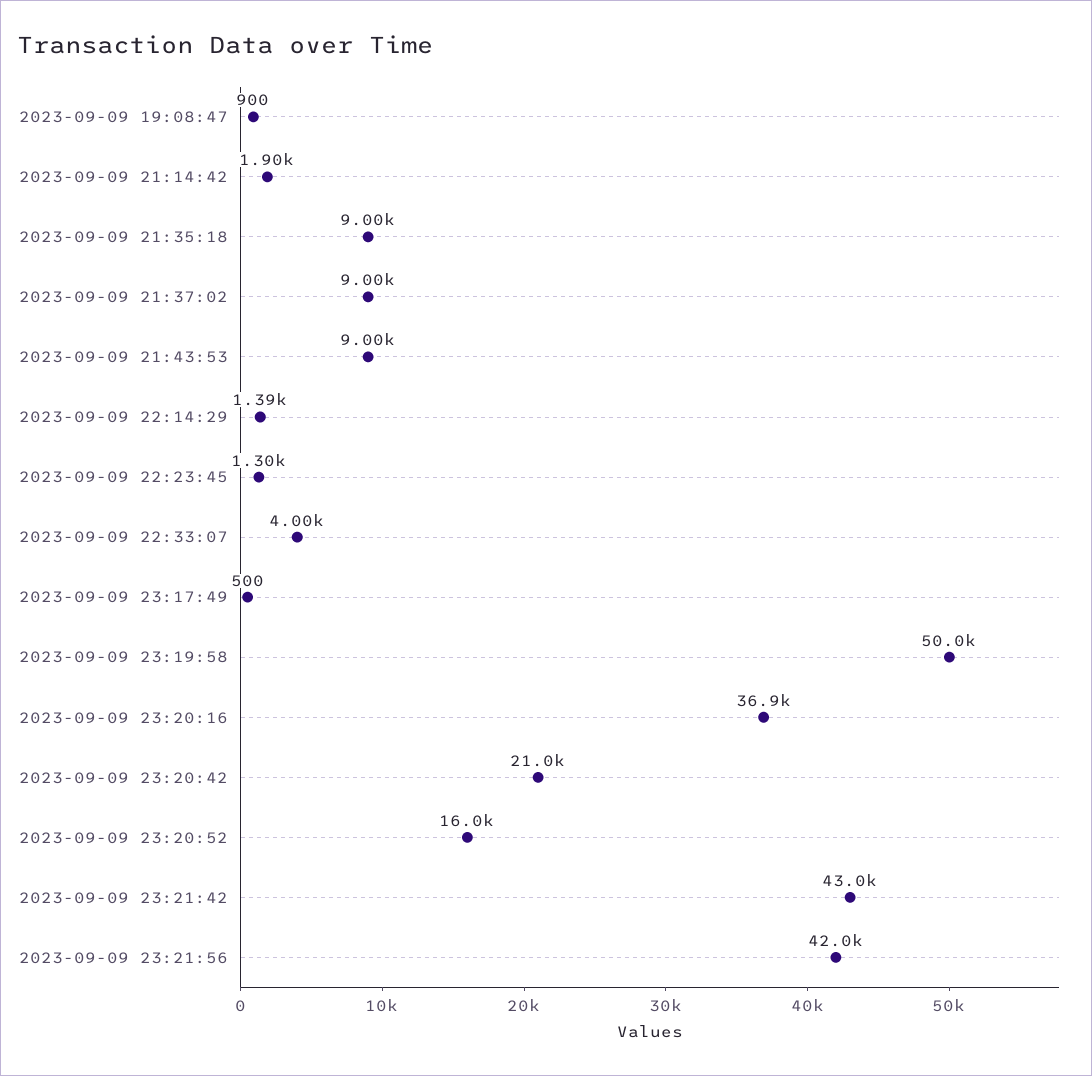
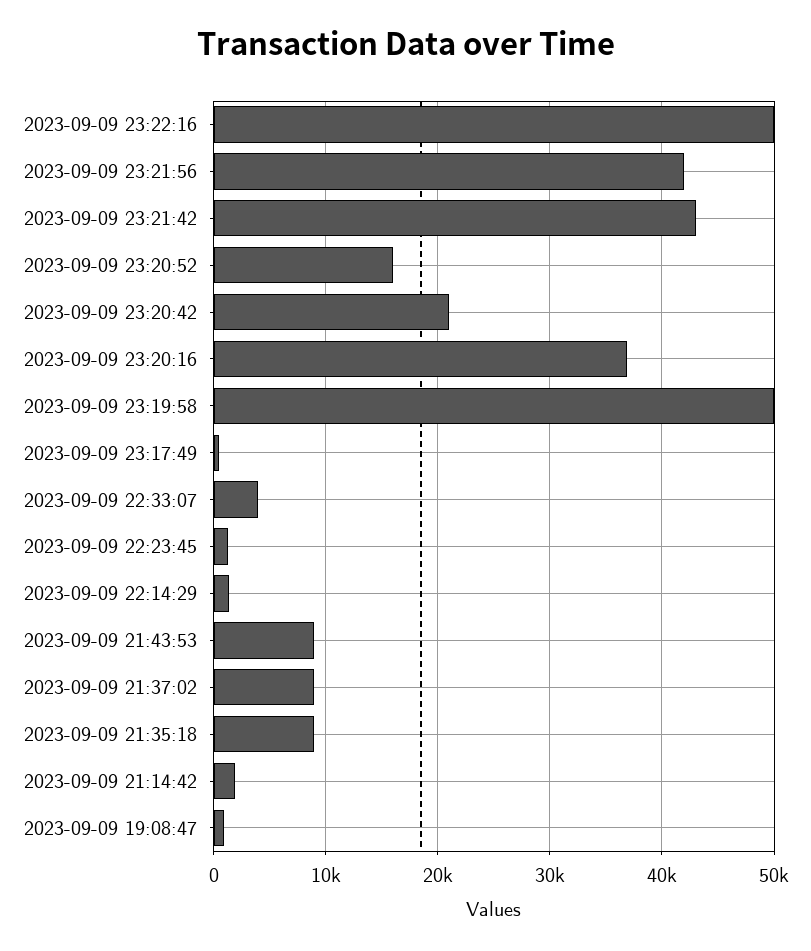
2023-09-09 23:22:16: none -> 50000

